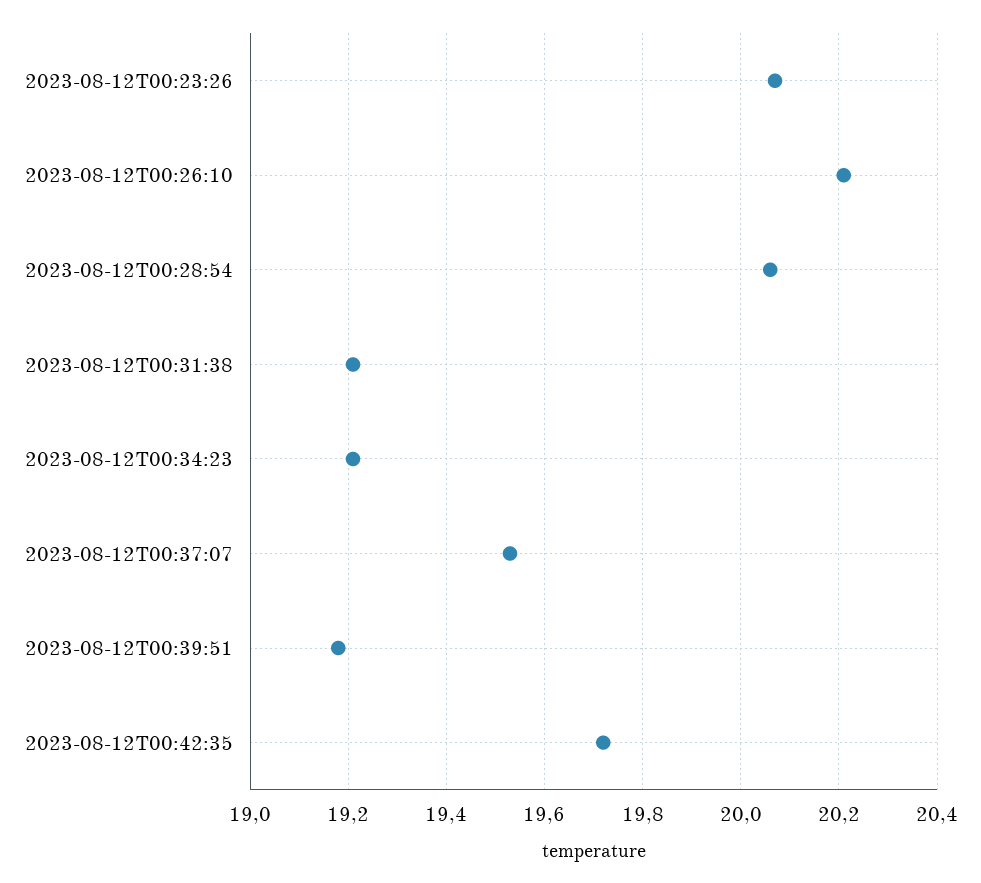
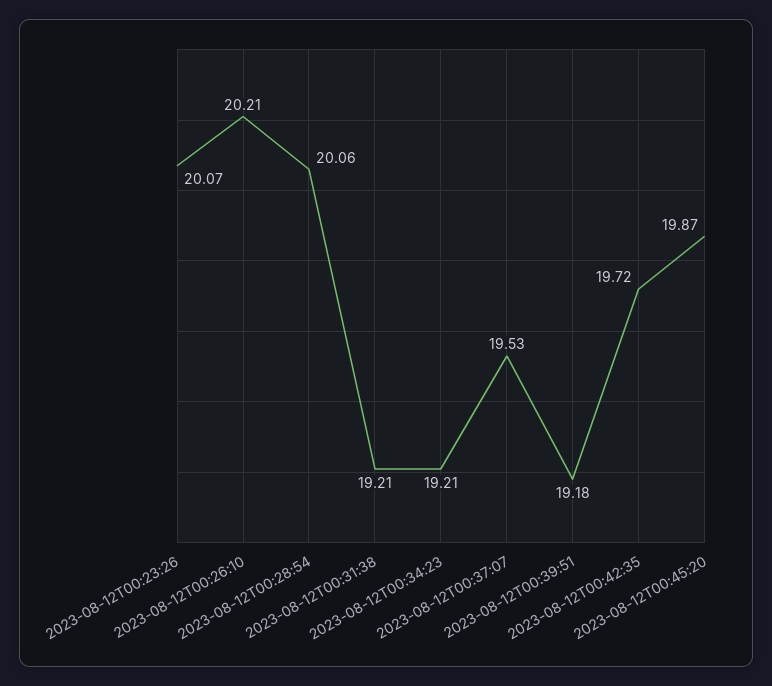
2023-08-12T00:45:20: none -> 19.87

